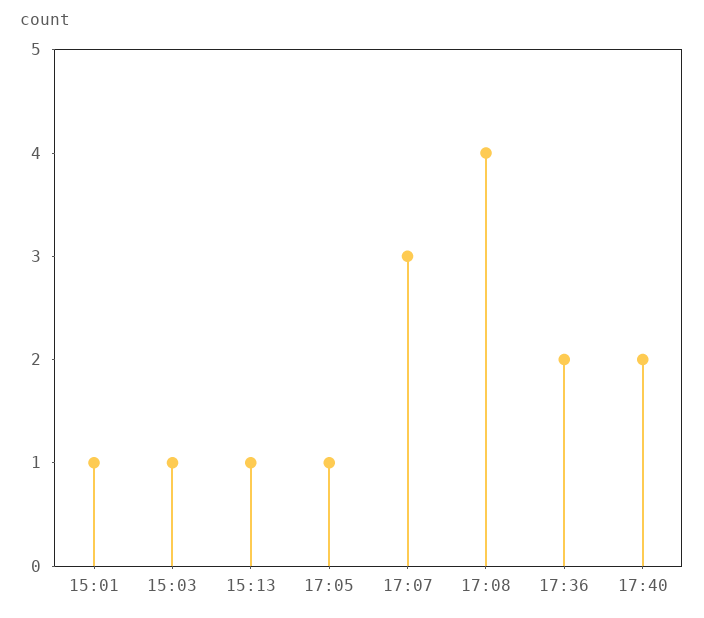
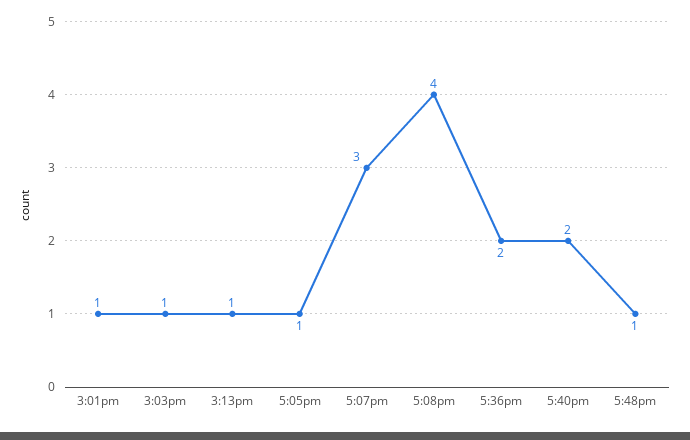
5:48pm: none -> 1

